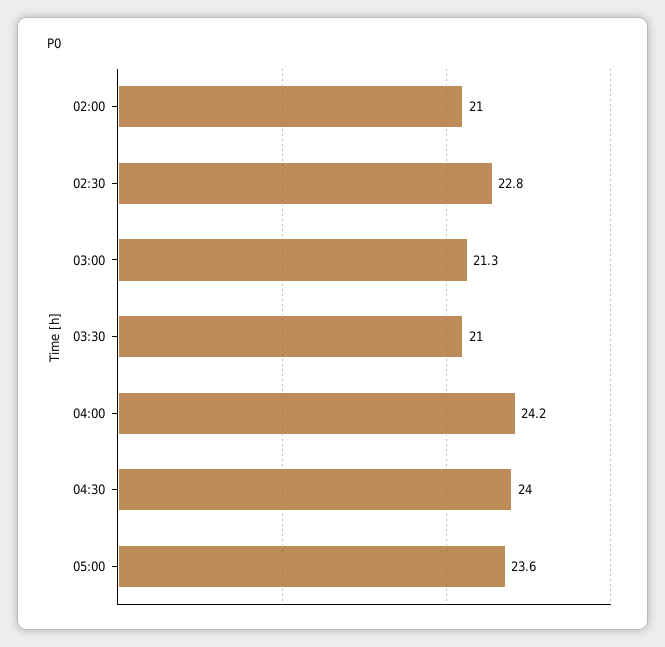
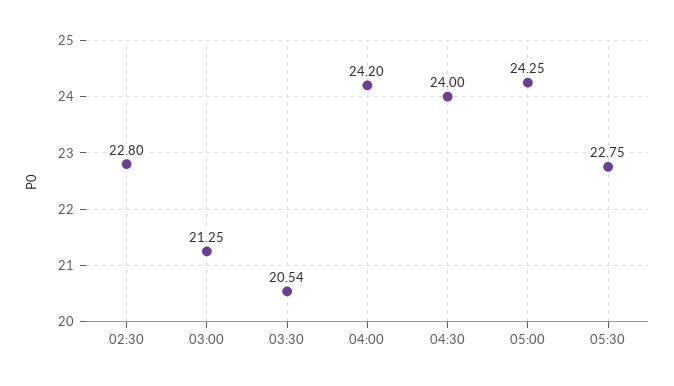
02:00: 21 -> none
03:30: 21 -> 20.54
05:00: 23.6 -> 24.25
05:30: none -> 22.75

